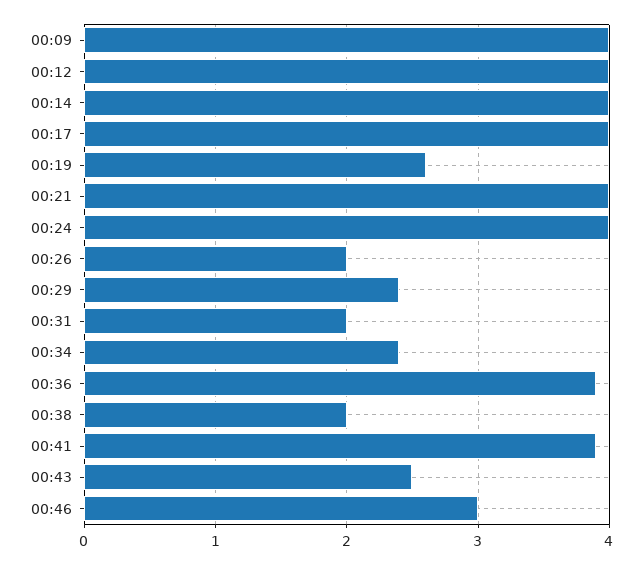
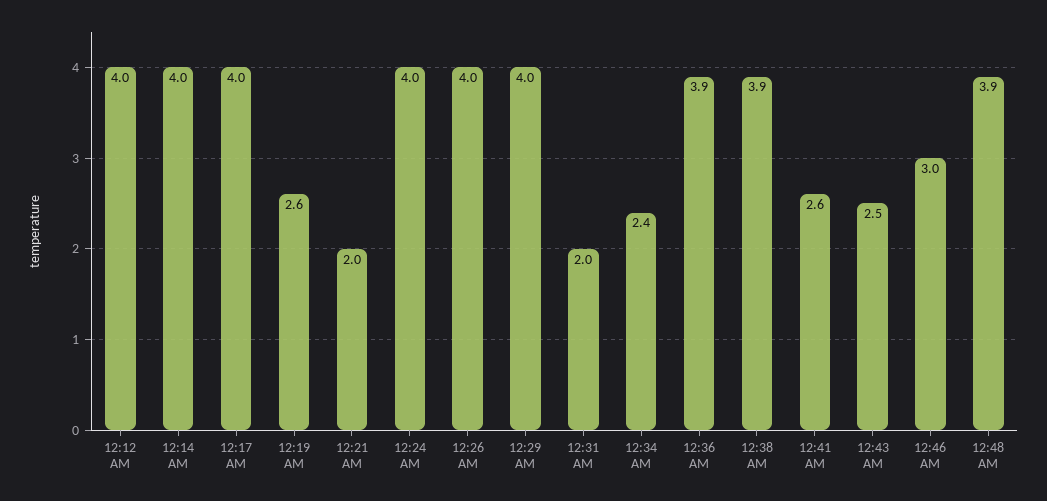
00:09: 4 -> none
00:21: 4 -> 2
00:26: 2 -> 4
00:29: 2.4 -> 4
00:38: 2 -> 3.9
00:41: 3.9 -> 2.6
12:48 AM: none -> 3.9

